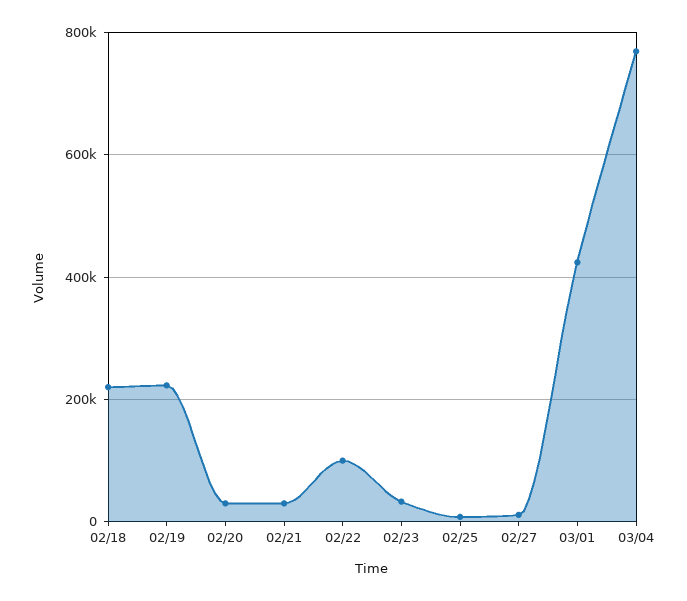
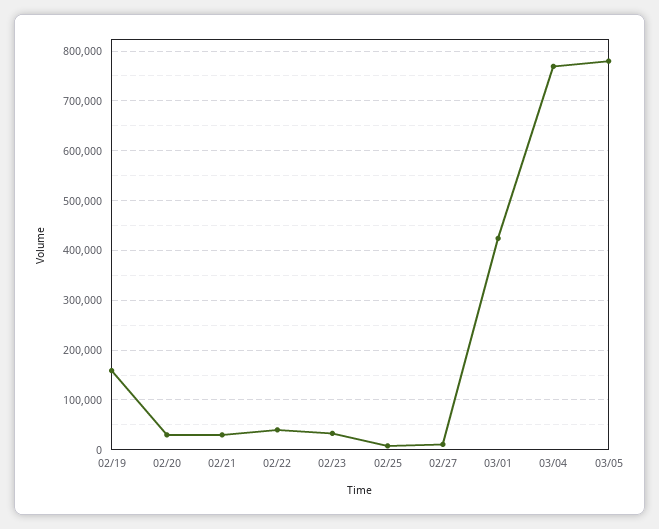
02/18: 220000 -> none
02/19: 220000 -> 160000
02/22: 100000 -> 40000
03/05: none -> 780000

